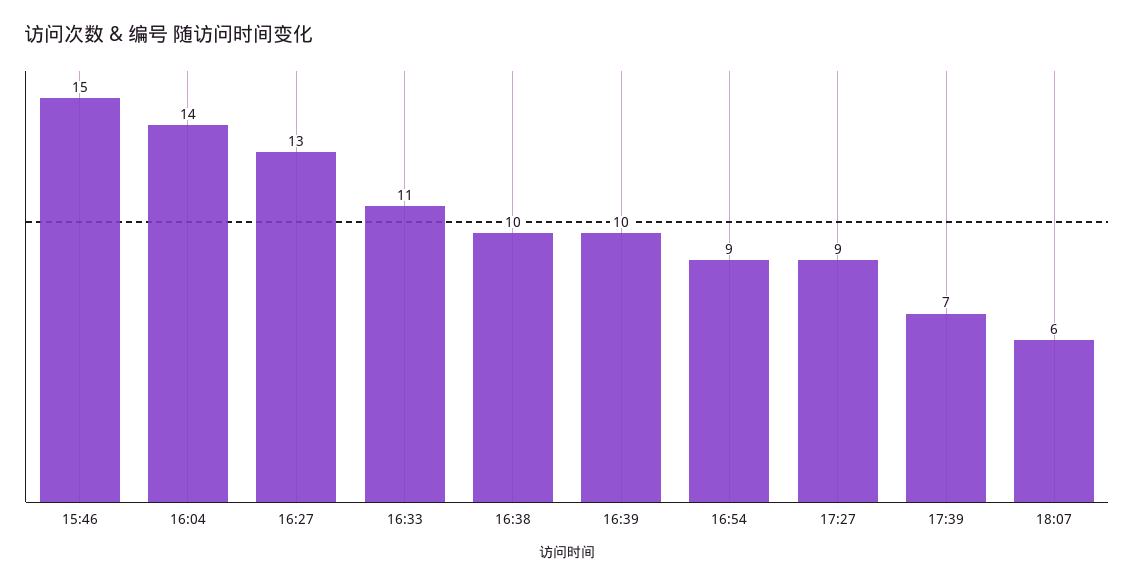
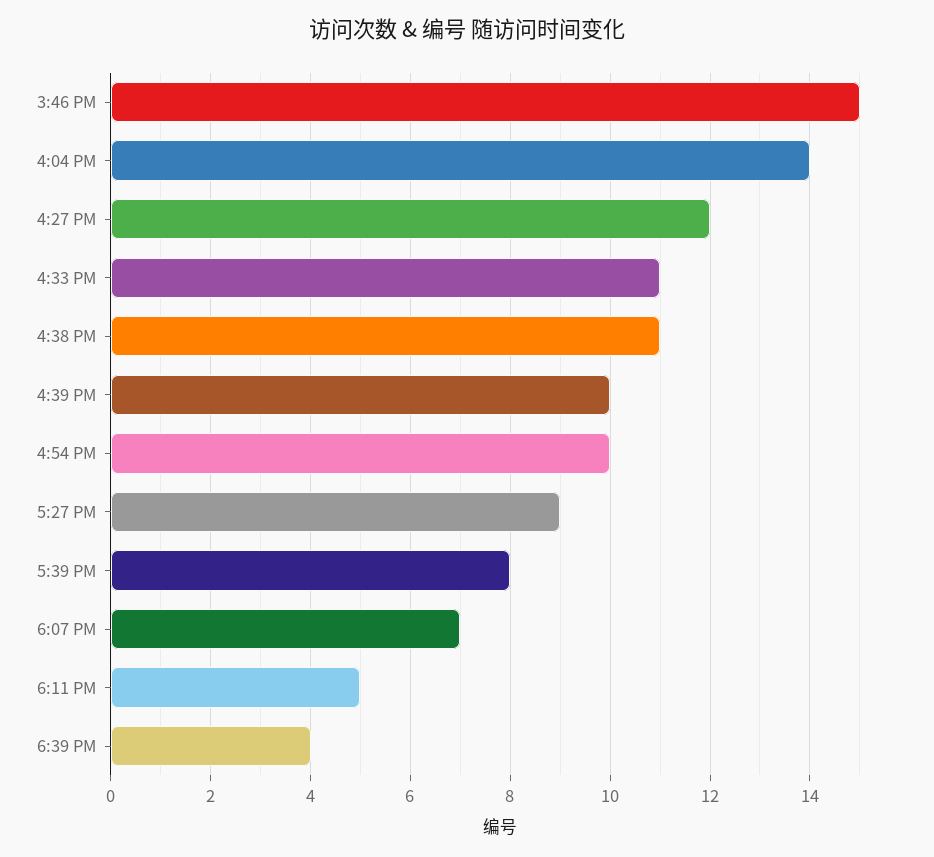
16:27: 13 -> 12
16:38: 10 -> 11
16:54: 9 -> 10
17:39: 7 -> 8
18:07: 6 -> 7
6:11 PM: none -> 5
6:39 PM: none -> 4

